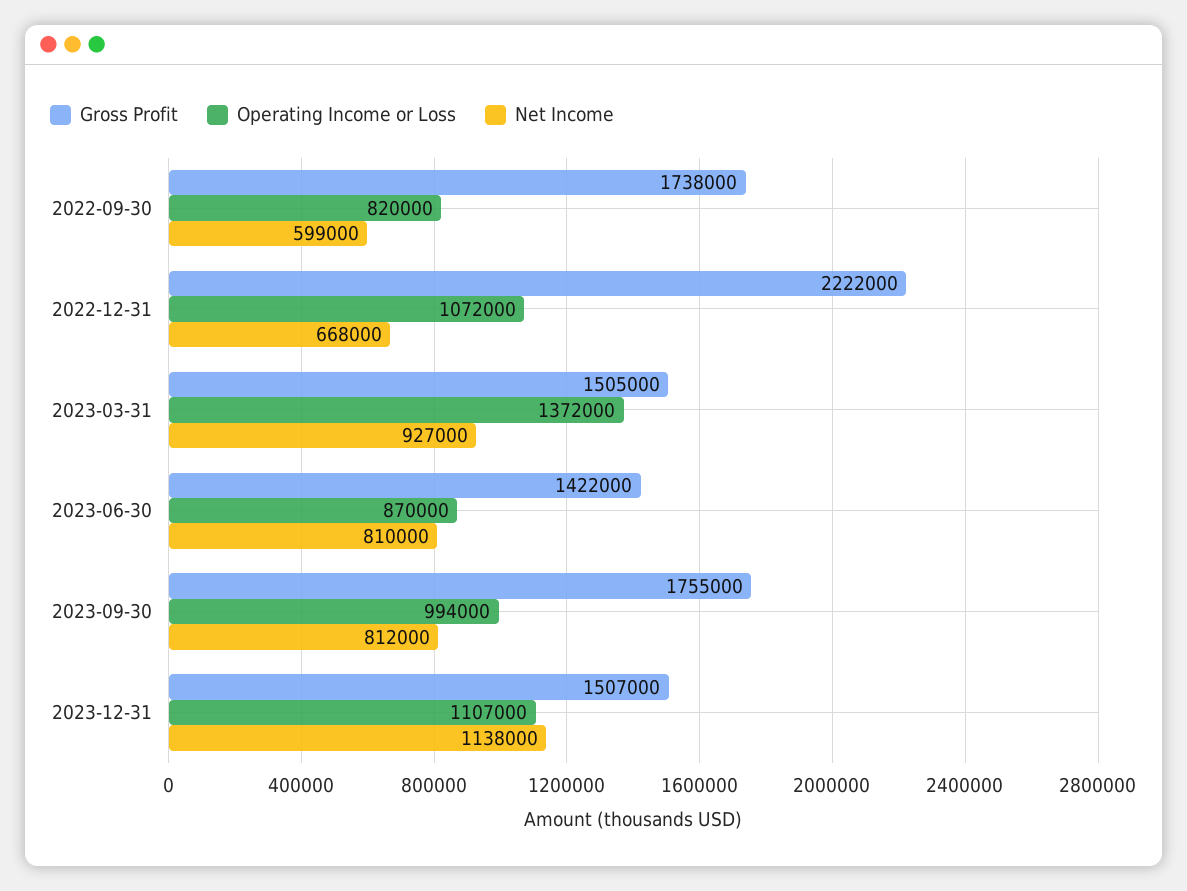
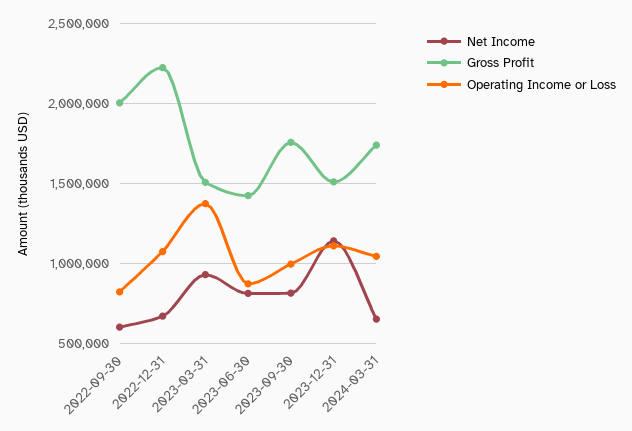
Gross Profit, 2022-09-30: 1738000 -> 2000000
Net Income, 2024-03-31: none -> 650000
Gross Profit, 2024-03-31: none -> 1750000
Operating Income or Loss, 2024-03-31: none -> 1050000

